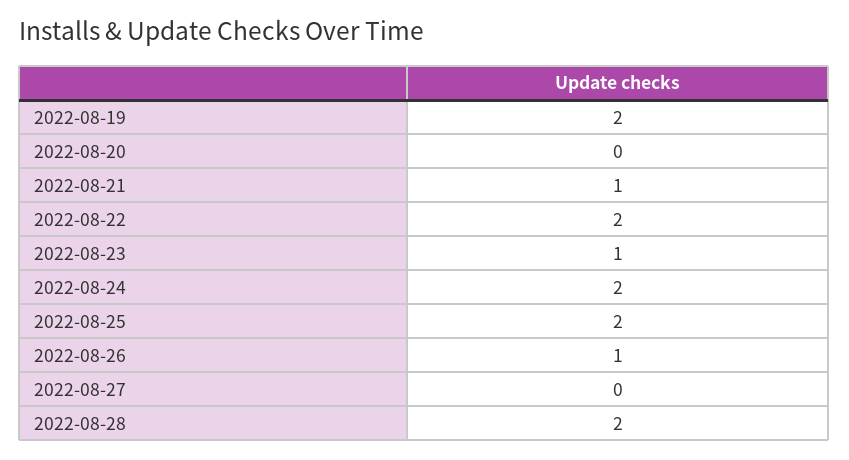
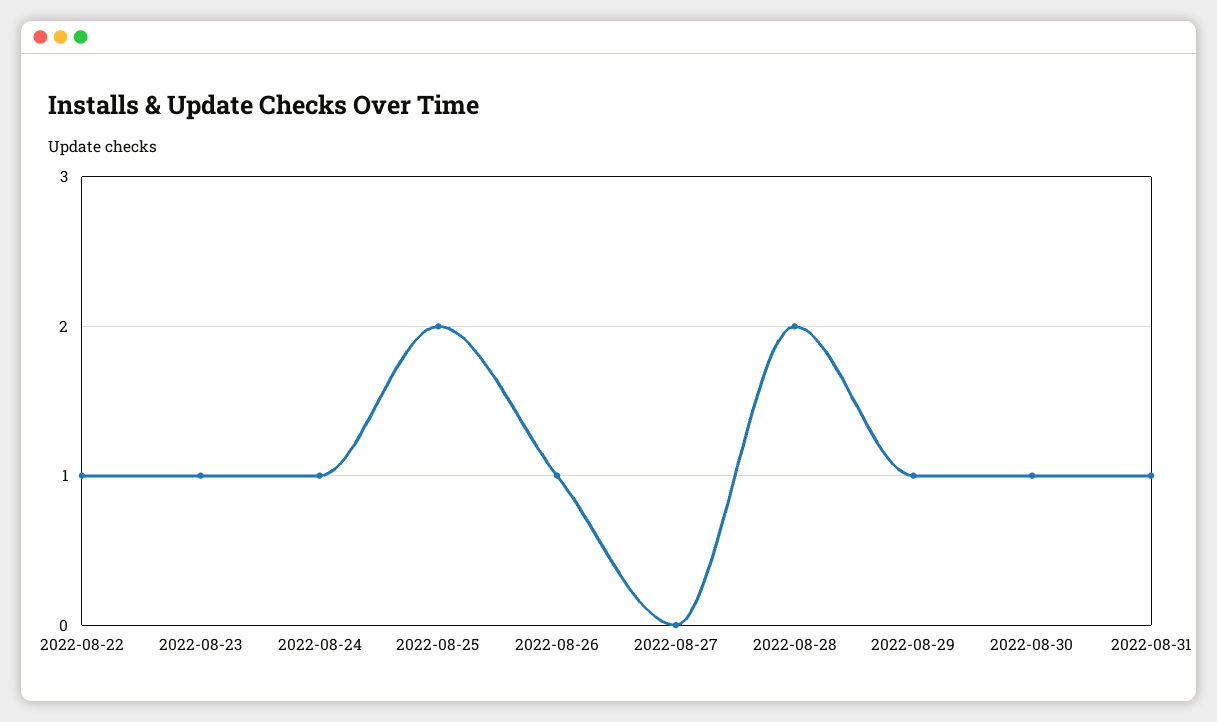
2022-08-19: 2 -> none
2022-08-20: 0 -> none
2022-08-21: 1 -> none
2022-08-22: 2 -> 1
2022-08-24: 2 -> 1
2022-08-29: none -> 1
2022-08-30: none -> 1
2022-08-31: none -> 1

